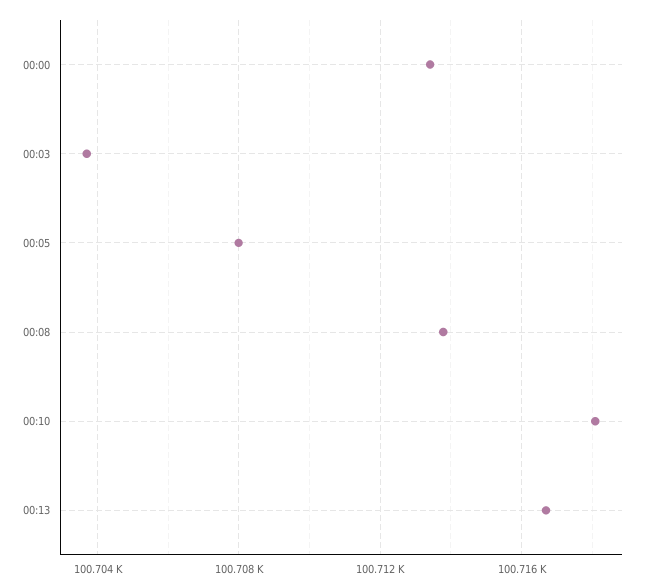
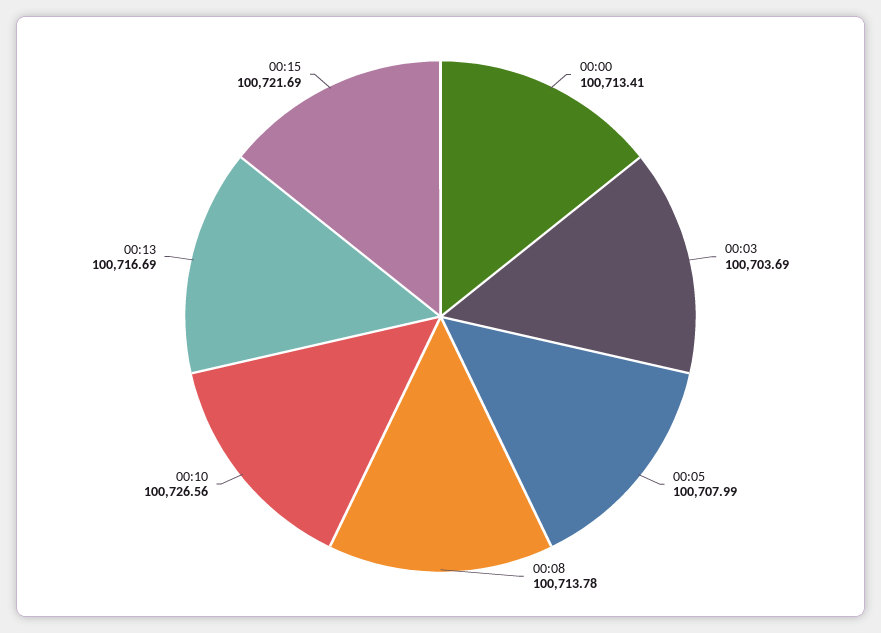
00:10: 100718 -> 100726.56
00:15: none -> 100721.69

